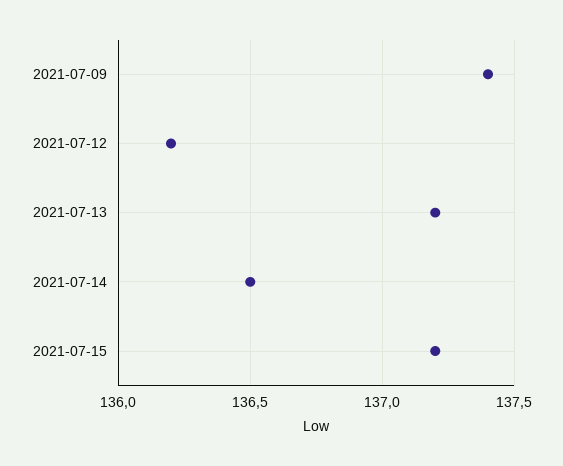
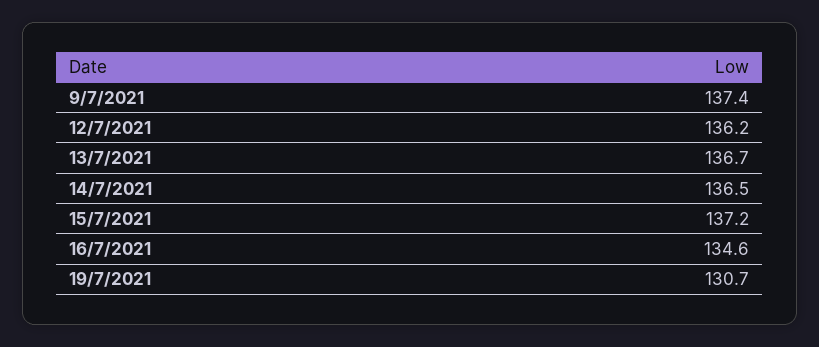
2021-07-13: 137.2 -> 136.7
16/7/2021: none -> 134.6
19/7/2021: none -> 130.7

